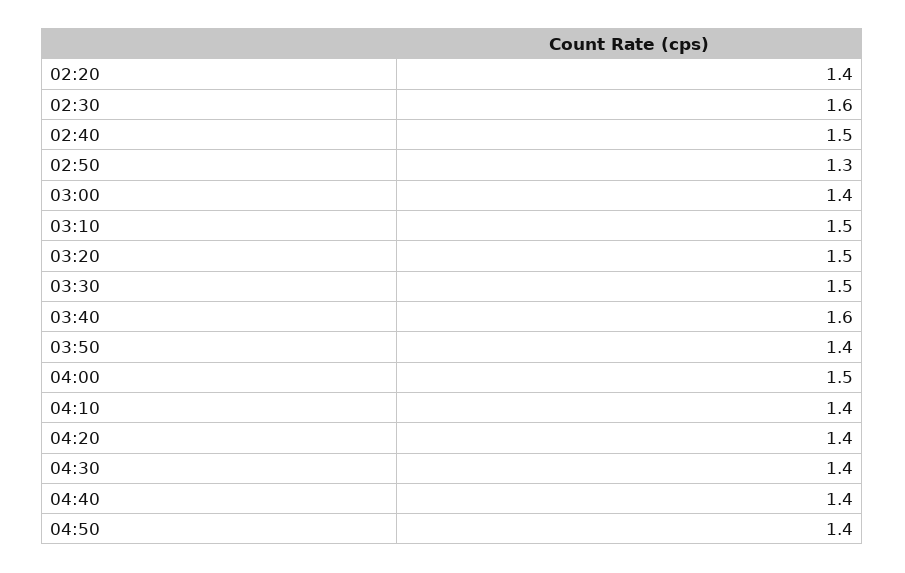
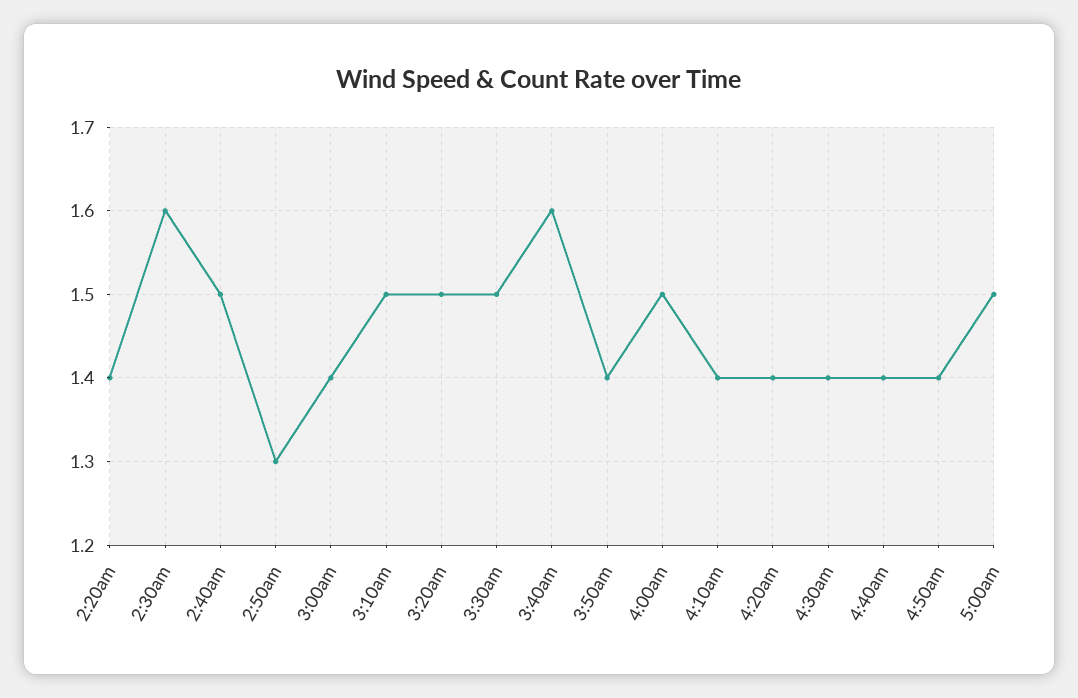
5:00am: none -> 1.5

